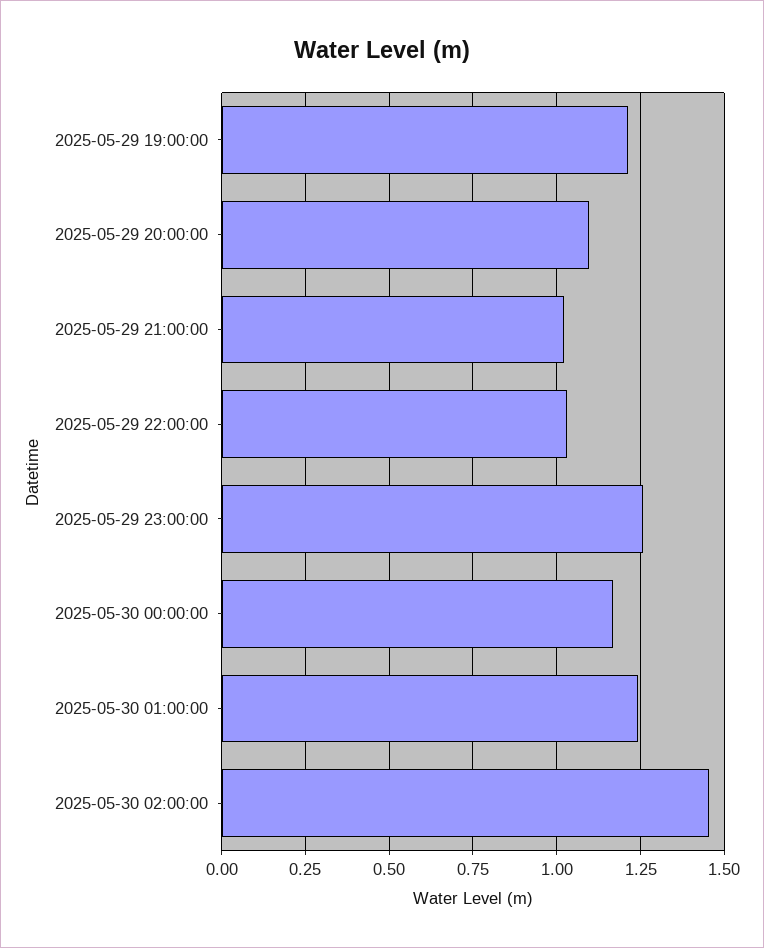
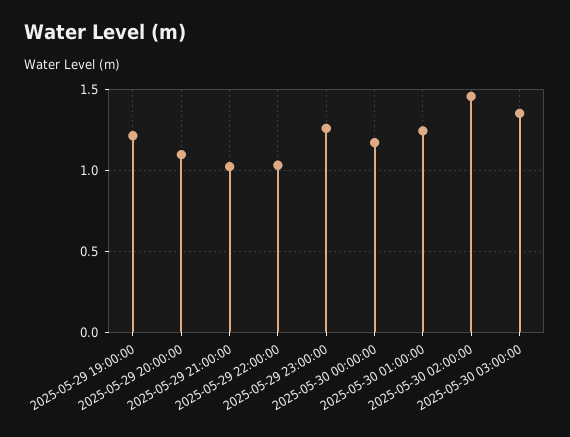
2025-05-30 03:00:00: none -> 1.35

